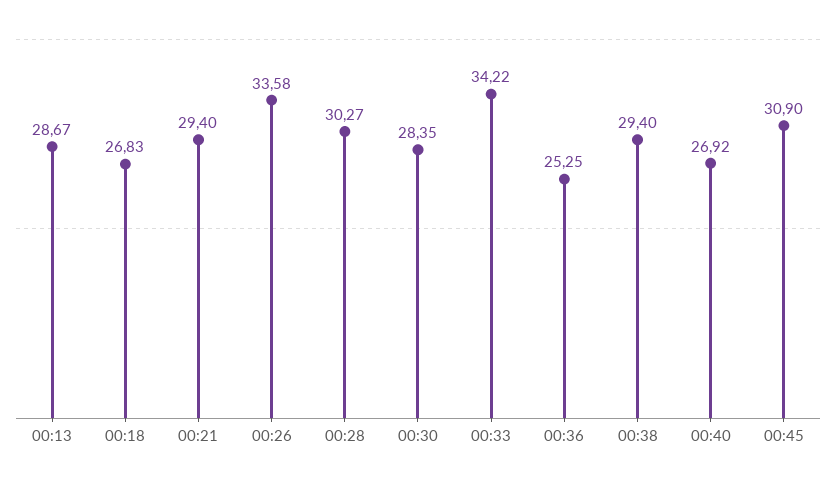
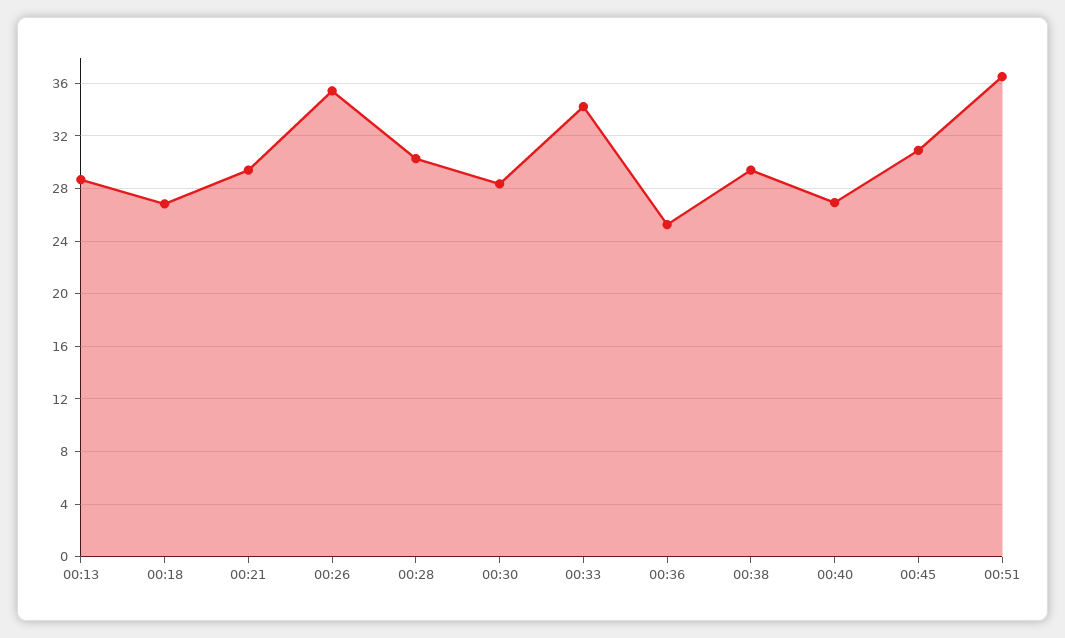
00:26: 33.58 -> 35.5
00:51: none -> 36.5

